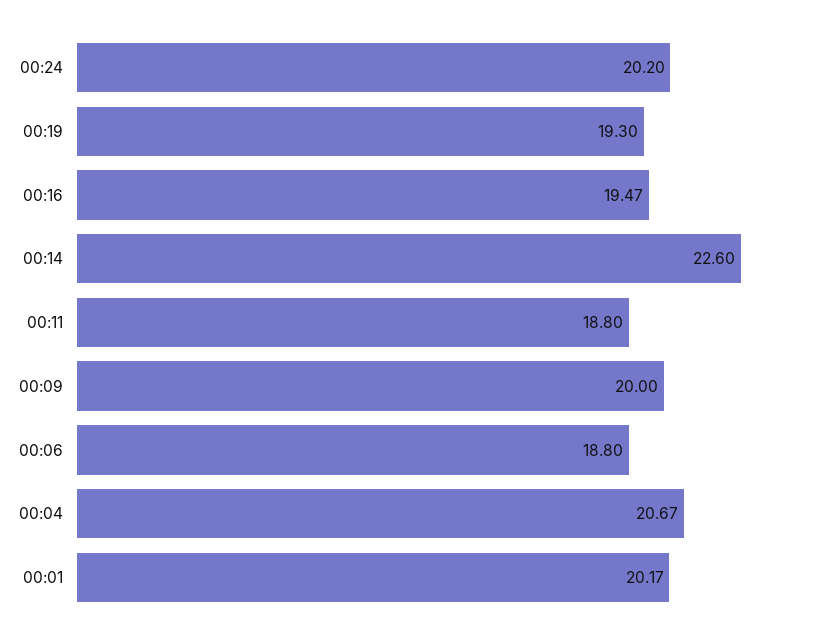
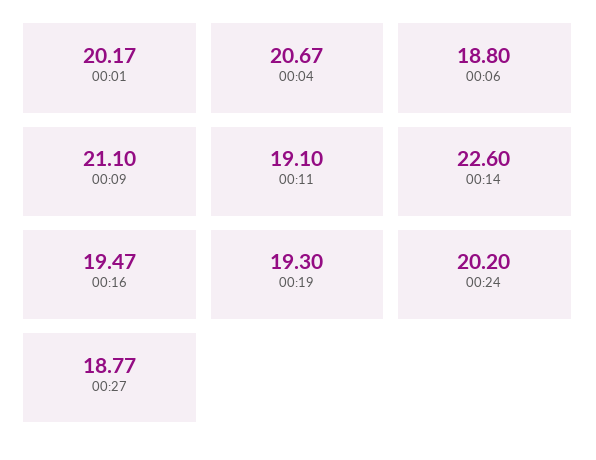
00:11: 18.8 -> 19.1
00:09: 20 -> 21.1
00:27: none -> 18.77

